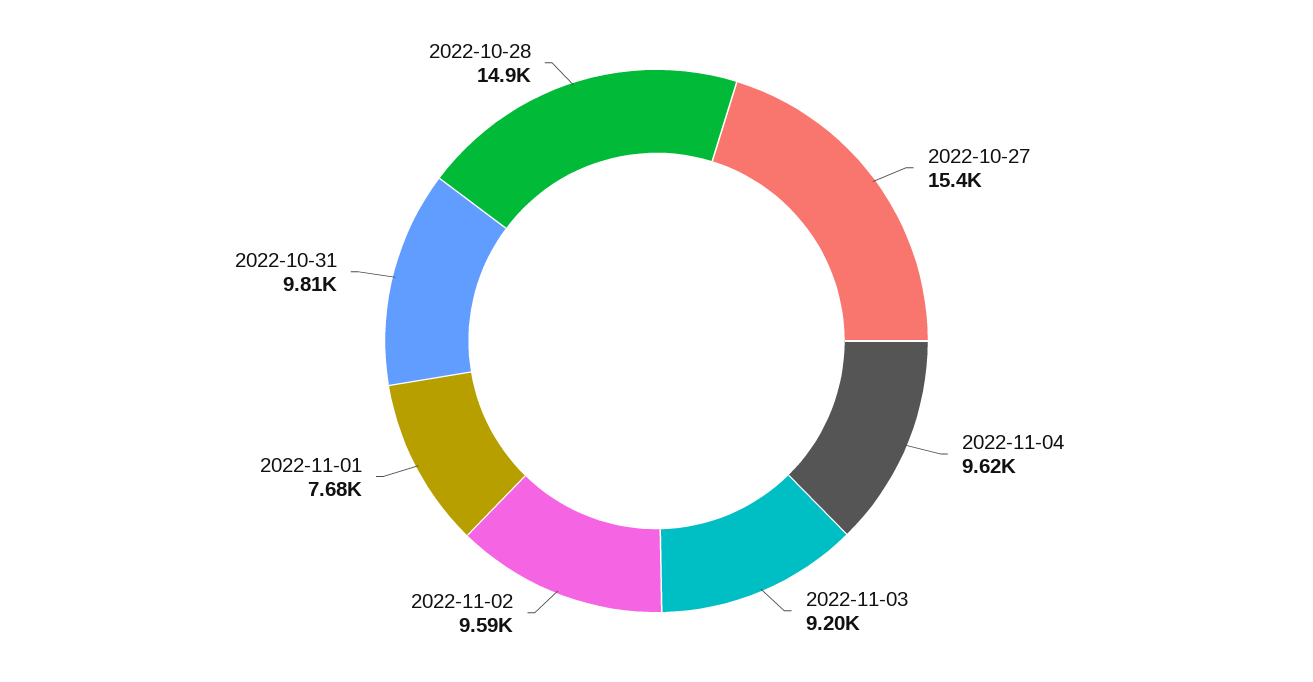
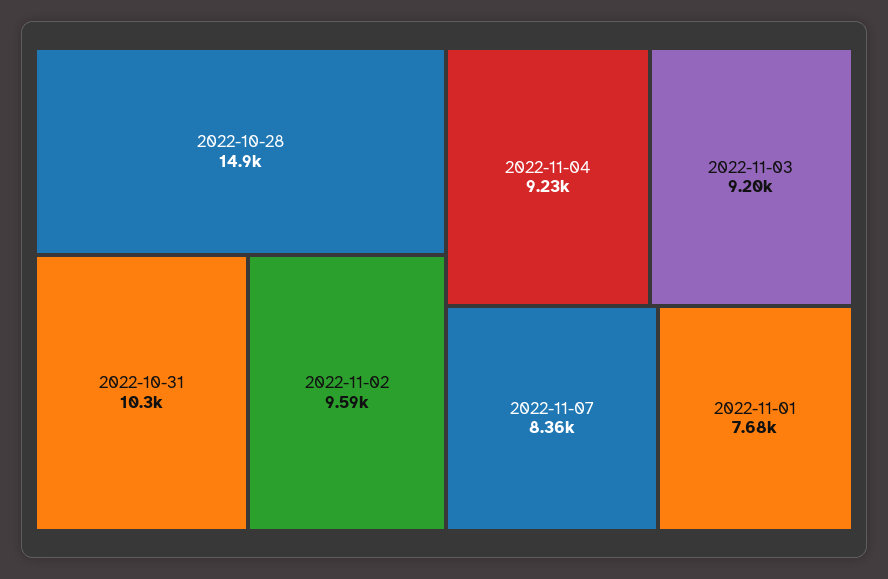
2022-10-27: 15400 -> none
2022-11-04: 9620 -> 9230
2022-10-31: 9810 -> 10300
2022-11-07: none -> 8360

